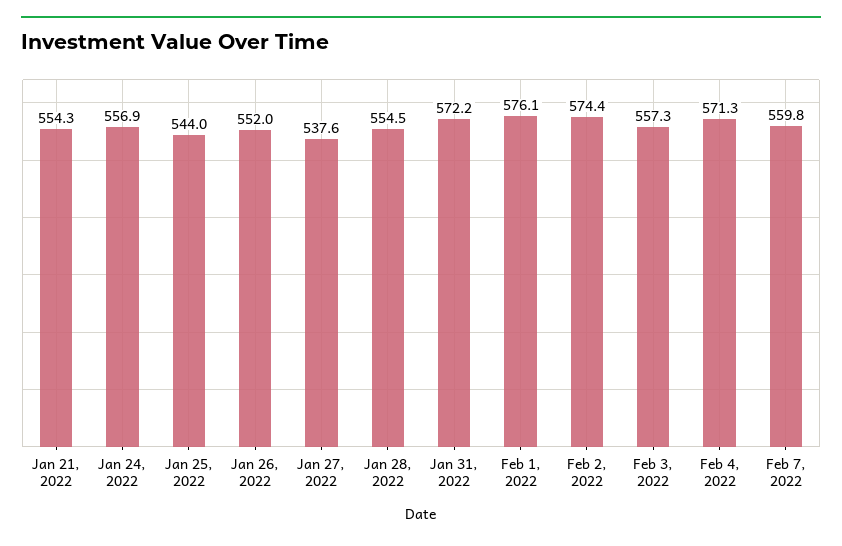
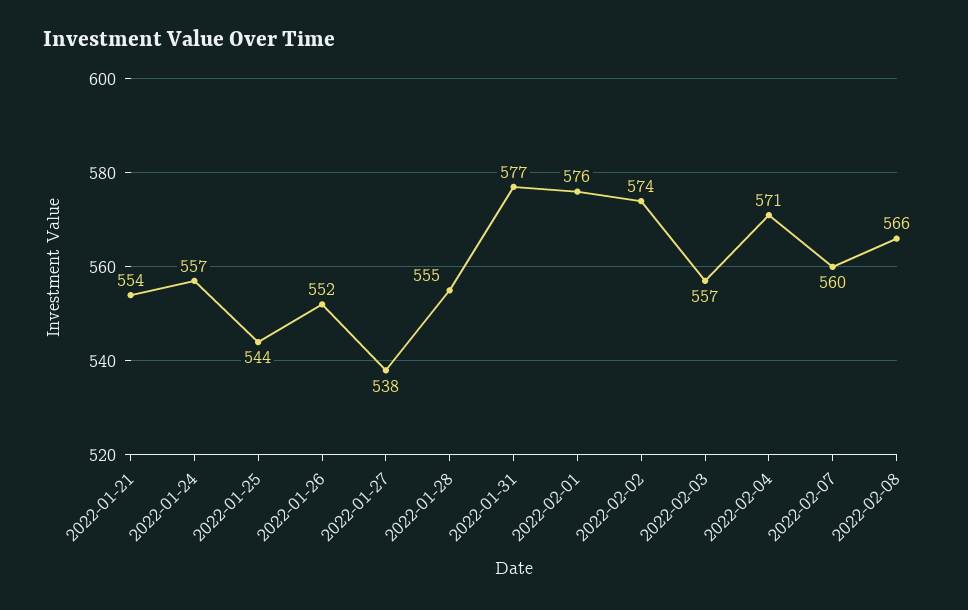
Jan 31, 2022: 572.2 -> 577
2022-02-08: none -> 566

